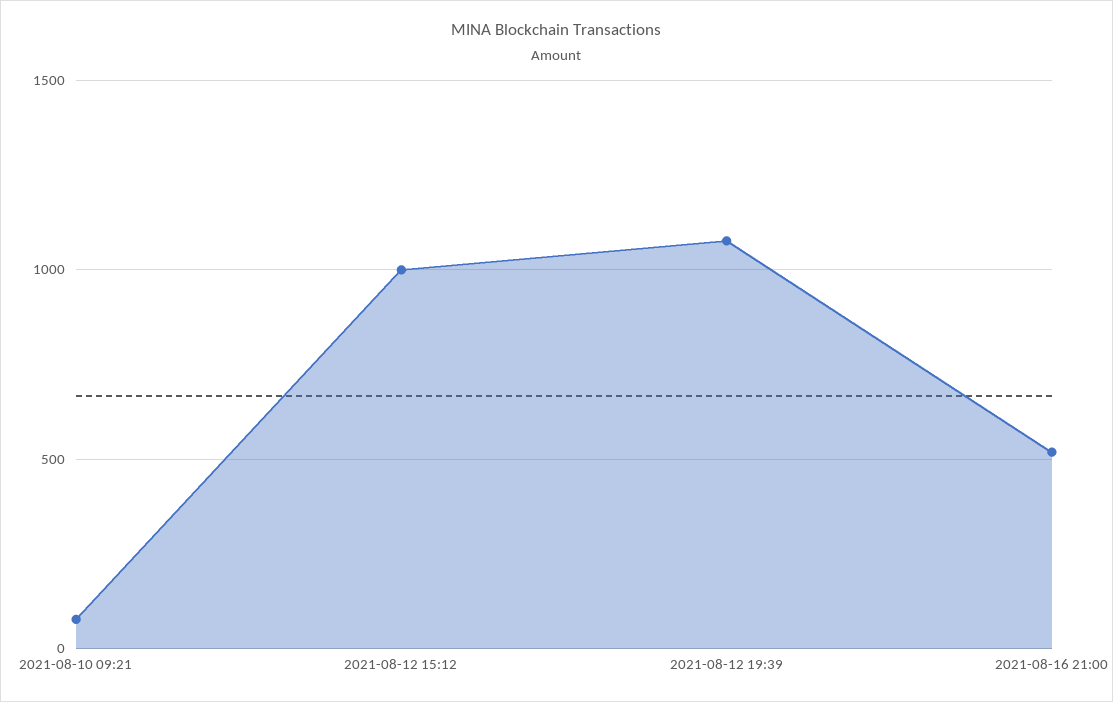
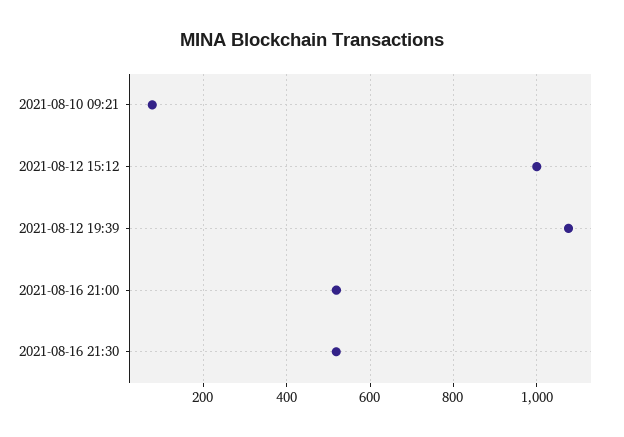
2021-08-16 21:30: none -> 520

